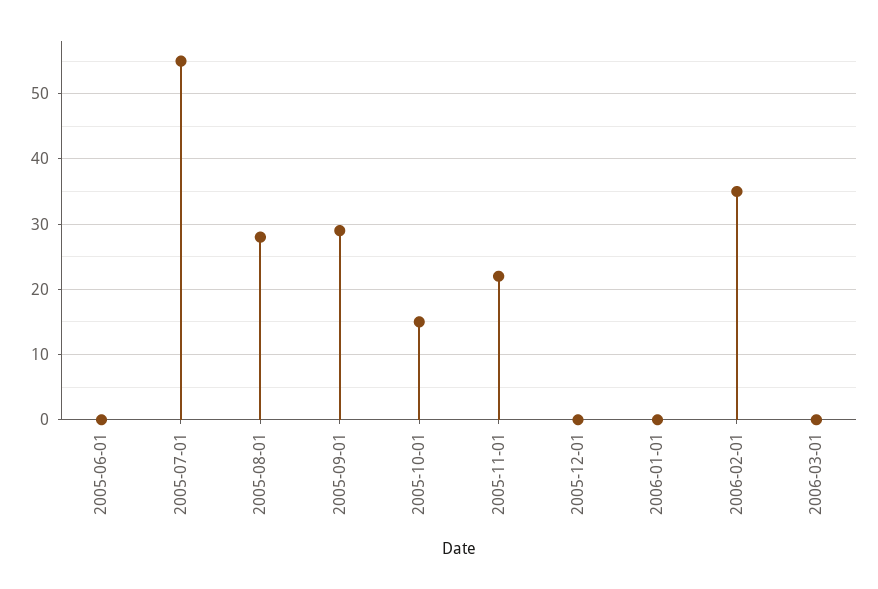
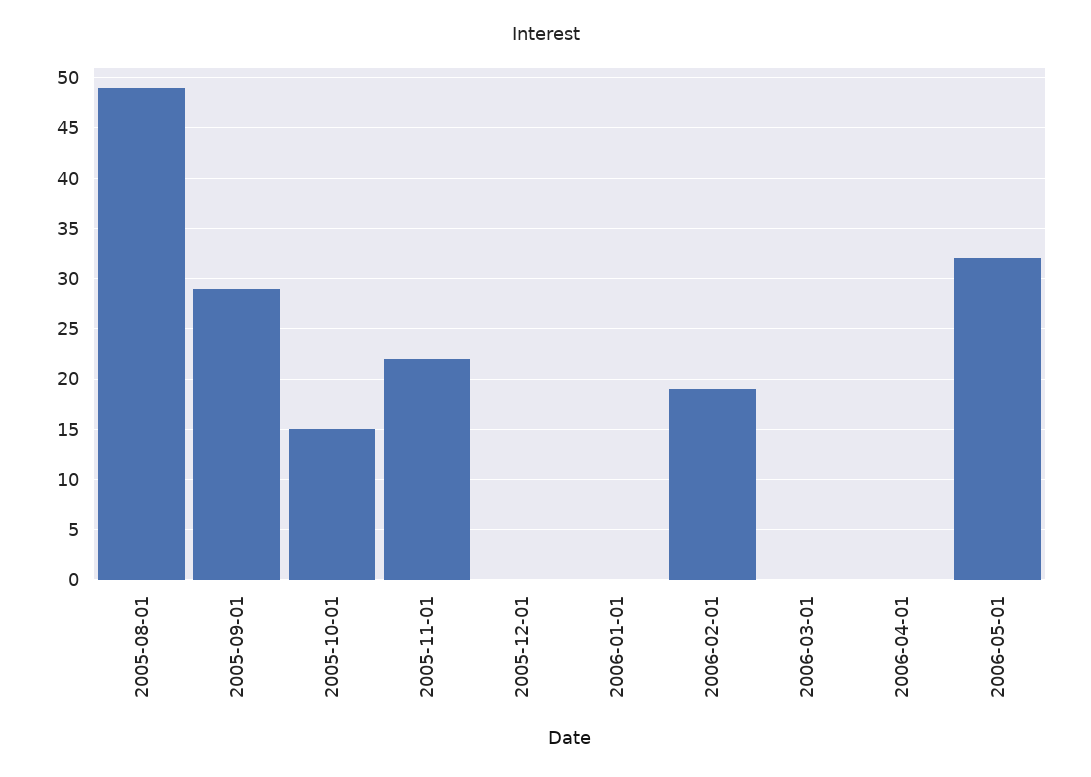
2005-06-01: 0 -> none
2005-07-01: 55 -> none
2005-08-01: 28 -> 49
2006-02-01: 35 -> 19
2006-04-01: none -> 0
2006-05-01: none -> 32

